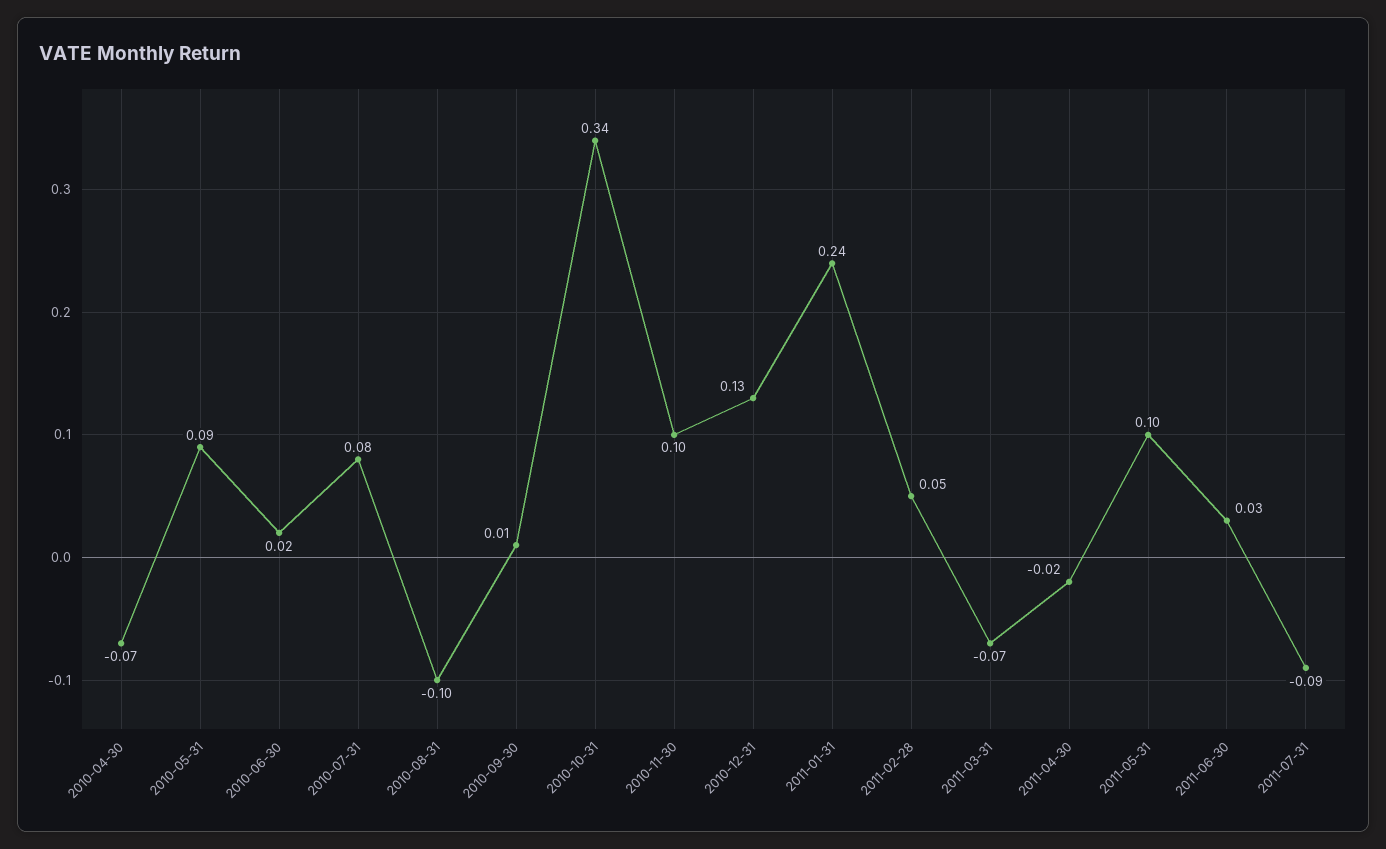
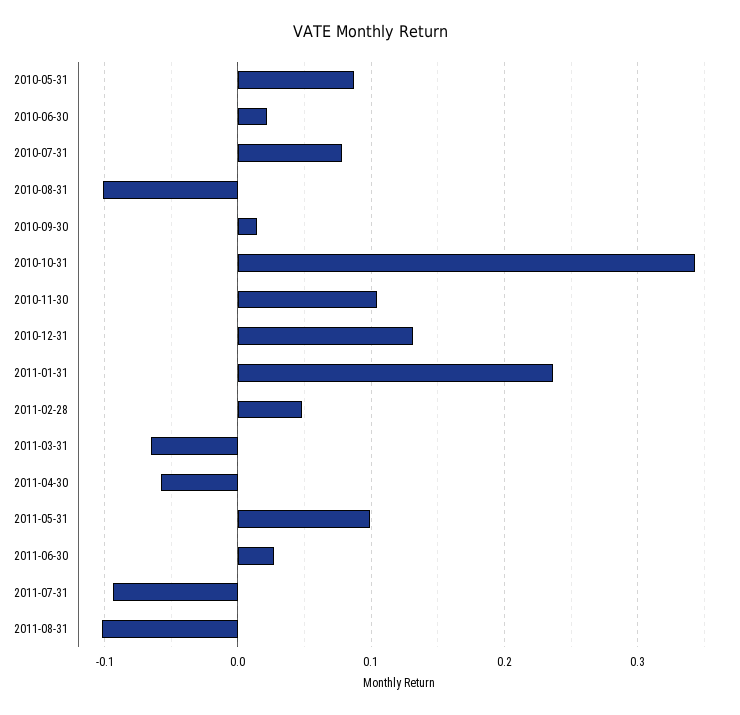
2010-04-30: -0.07 -> none
2011-04-30: -0.02 -> -0.06
2011-08-31: none -> -0.1

